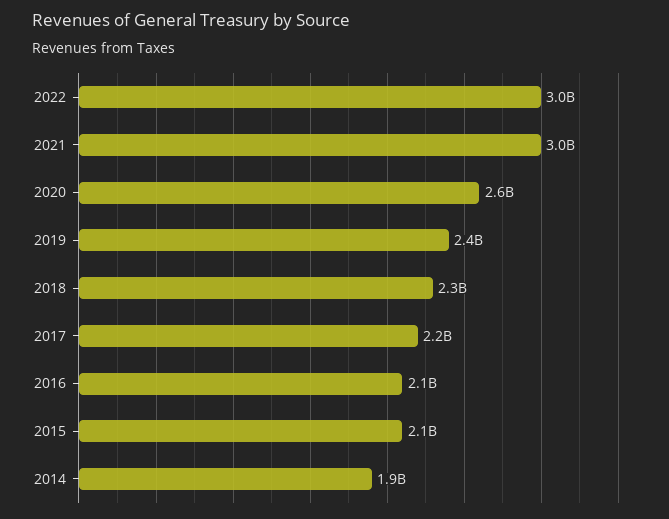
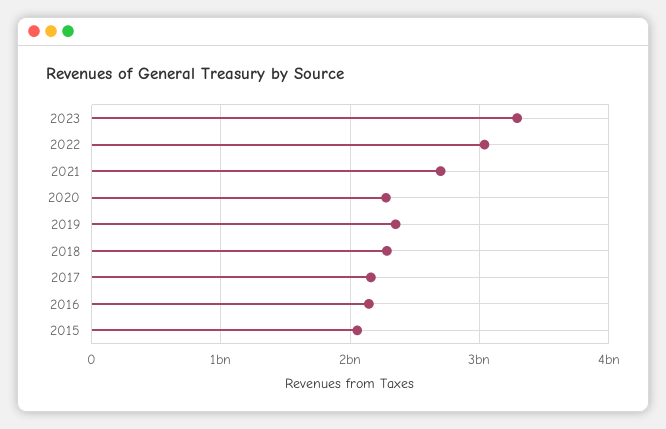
2021: 3000000000 -> 2700000000
2020: 2600000000 -> 2300000000
2014: 1900000000 -> none
2023: none -> 3300000000

